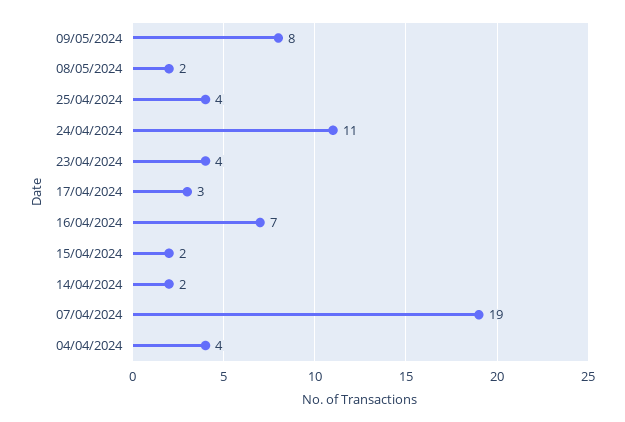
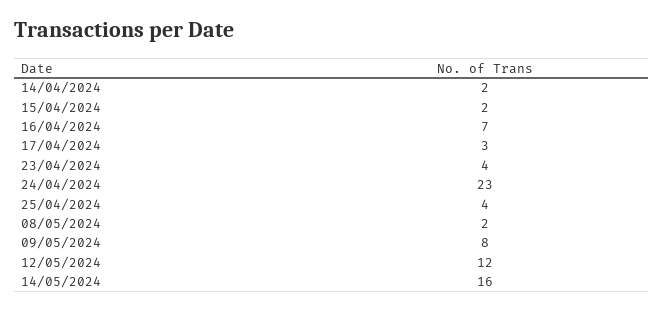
24/04/2024: 11 -> 23
07/04/2024: 19 -> none
04/04/2024: 4 -> none
12/05/2024: none -> 12
14/05/2024: none -> 16

